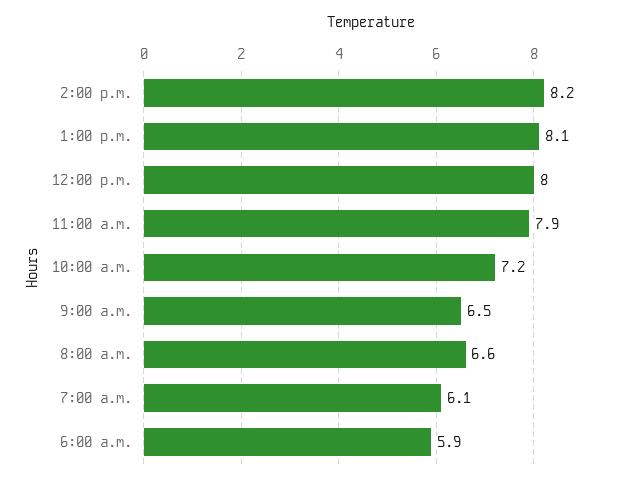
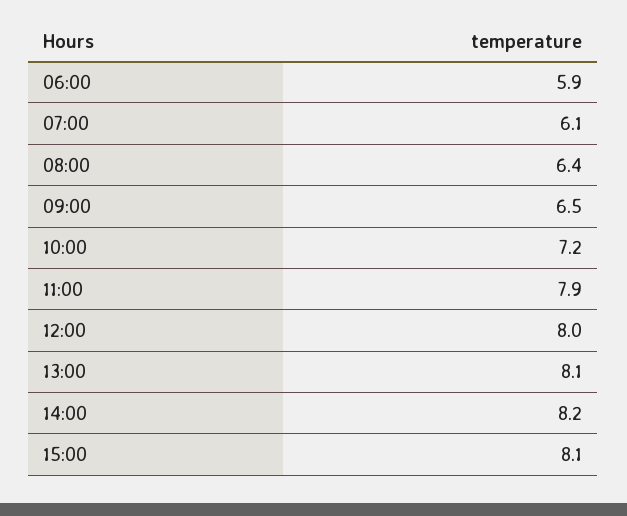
8:00 a.m.: 6.6 -> 6.4
15:00: none -> 8.1

